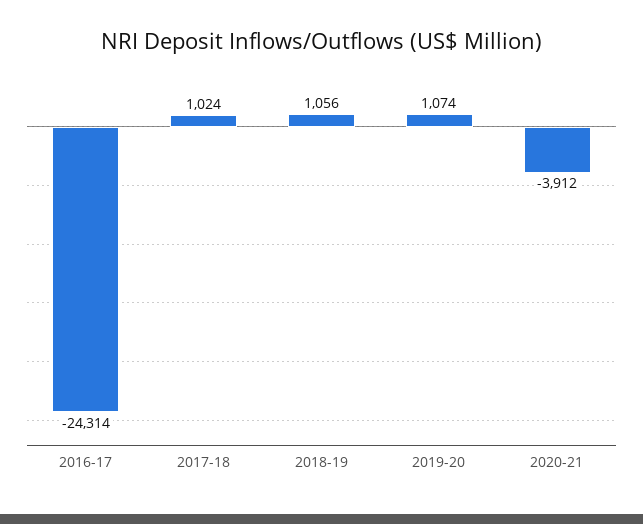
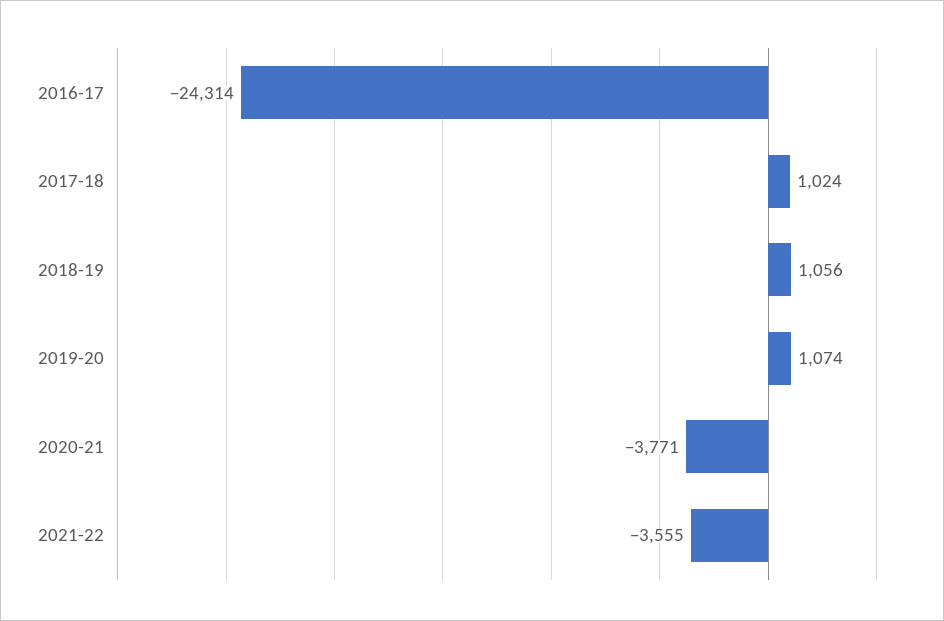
2020-21: -3912 -> -3771
2021-22: none -> -3555

